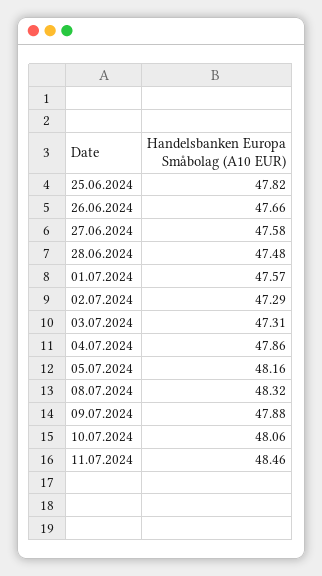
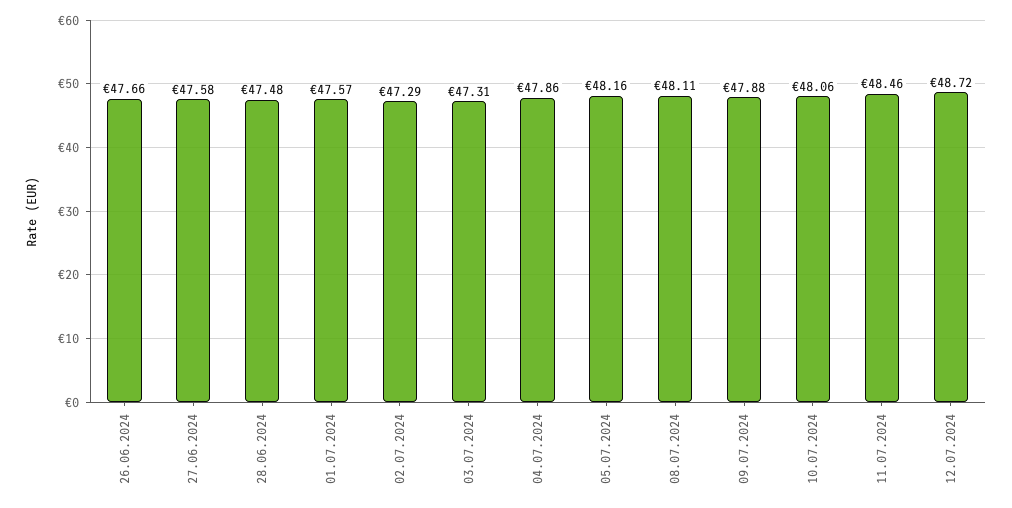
25.06.2024: 47.82 -> none
08.07.2024: 48.32 -> 48.11
12.07.2024: none -> 48.72

